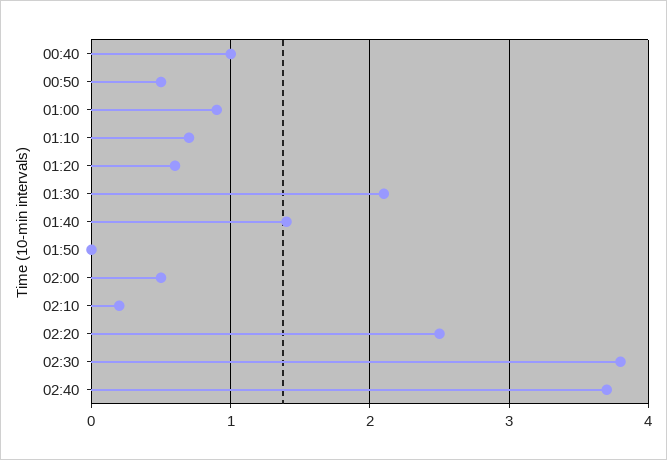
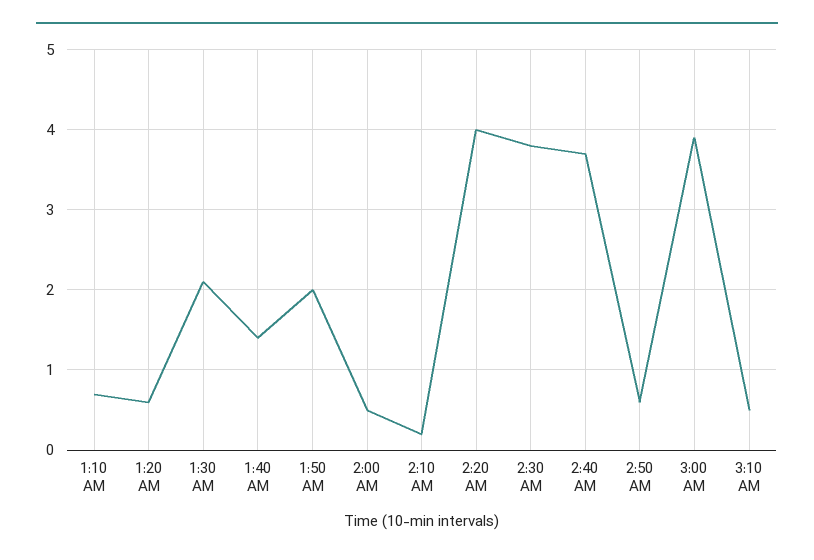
00:40: 1 -> none
00:50: 0.5 -> none
01:00: 0.9 -> none
01:50: 0 -> 2
02:20: 2.5 -> 4
2:50 AM: none -> 0.6
3:00 AM: none -> 3.9
3:10 AM: none -> 0.5

